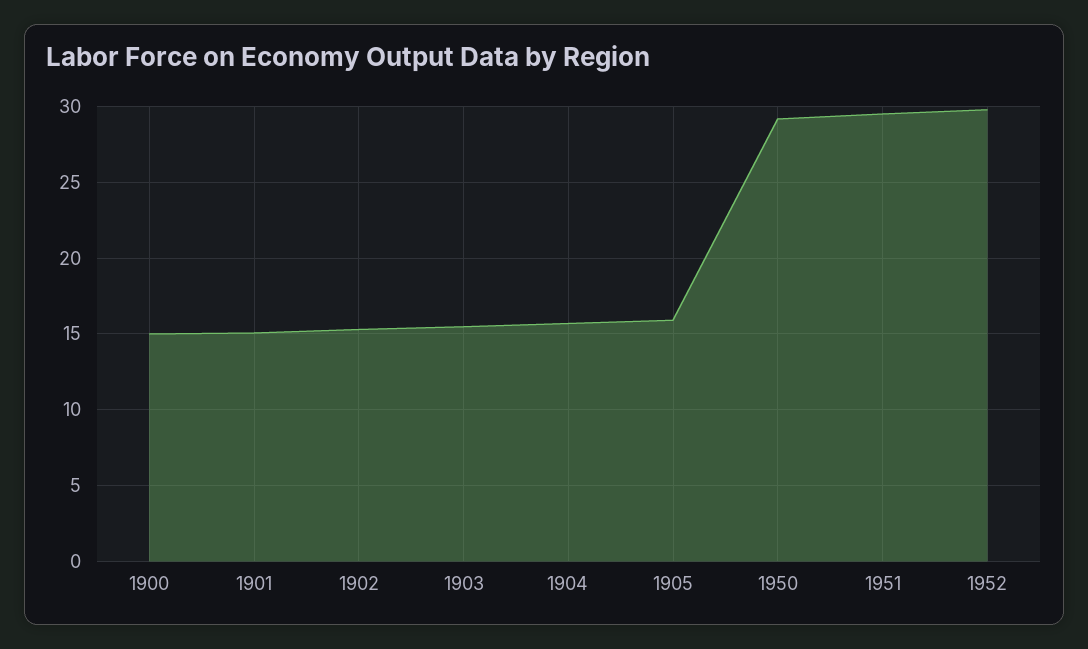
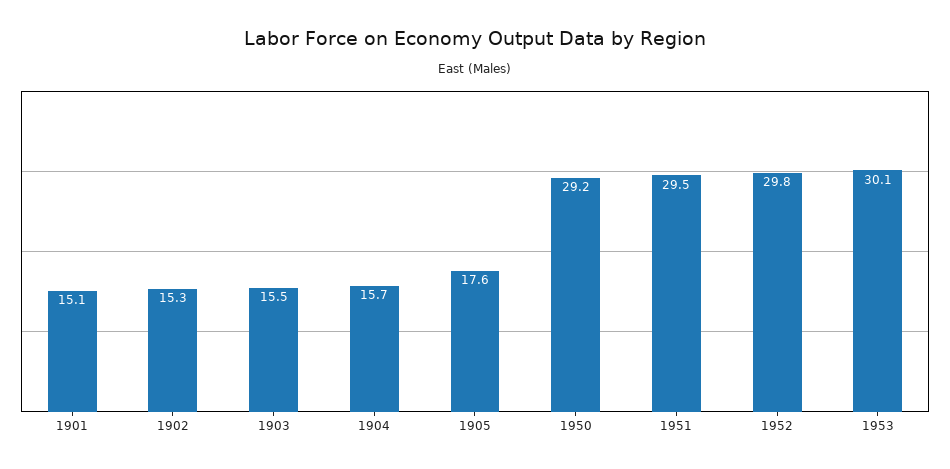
1900: 15 -> none
1905: 16 -> 17.6
1953: none -> 30.1

